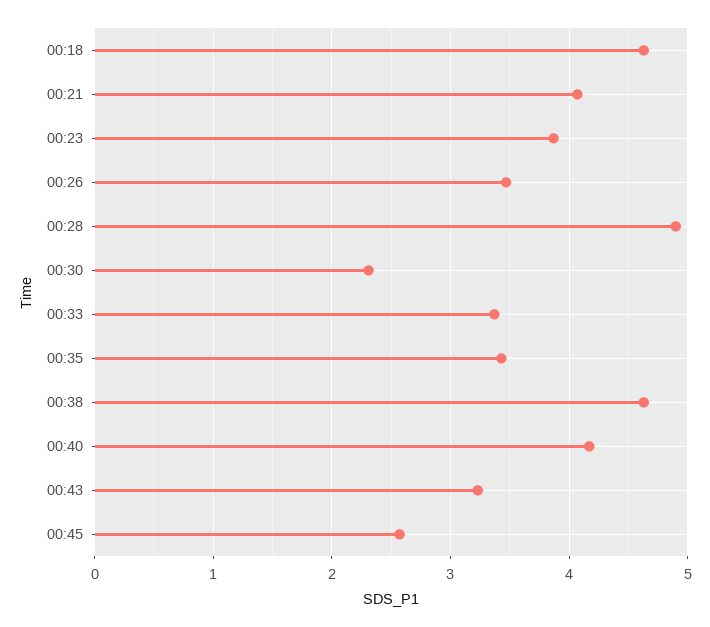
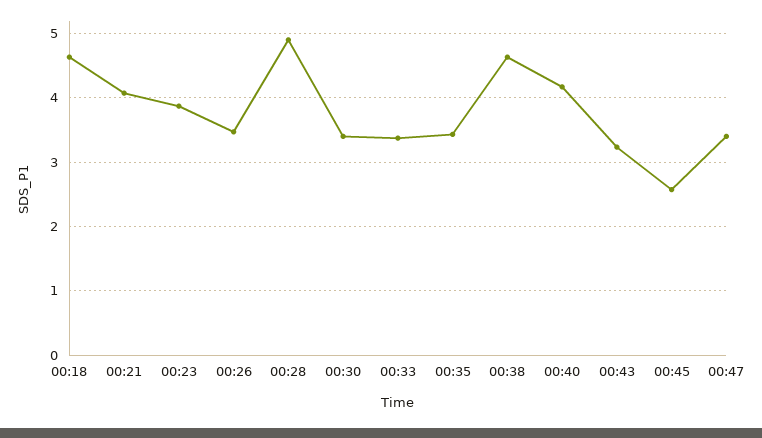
00:30: 2.3 -> 3.4
00:47: none -> 3.4

